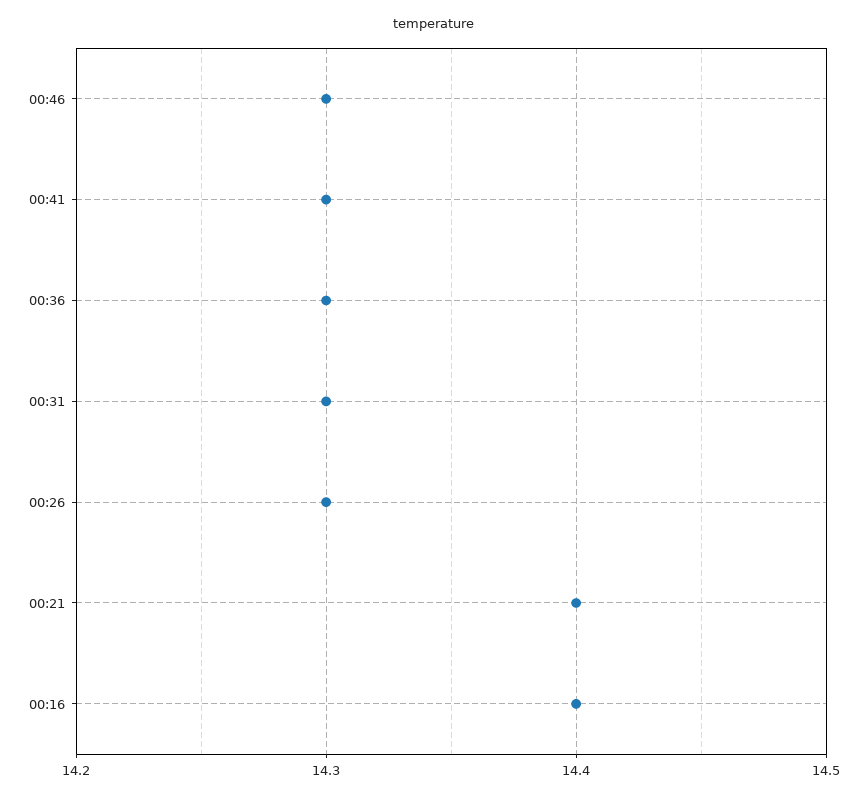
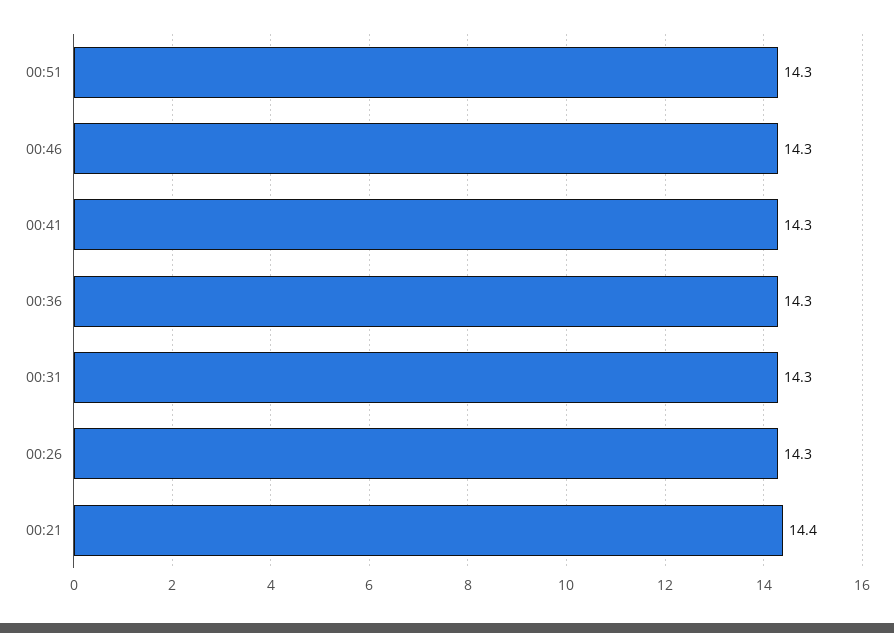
00:16: 14.4 -> none
00:51: none -> 14.3

